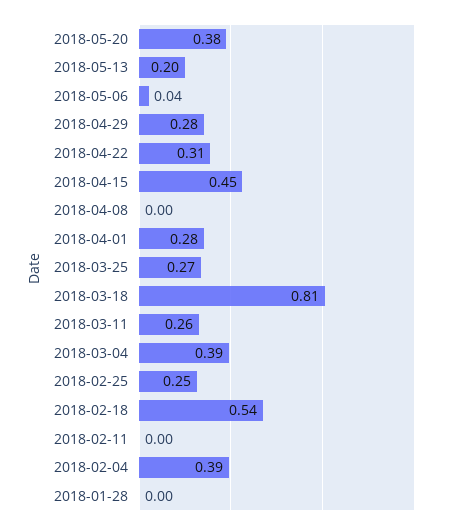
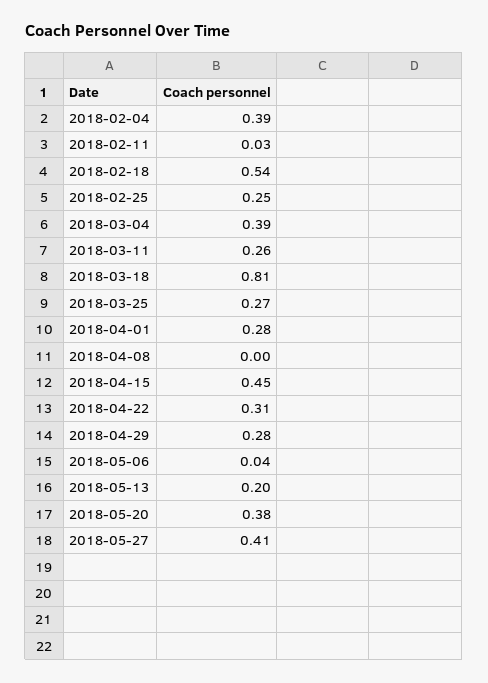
2018-02-11: 0 -> 0.03
2018-01-28: 0 -> none
2018-05-27: none -> 0.41

